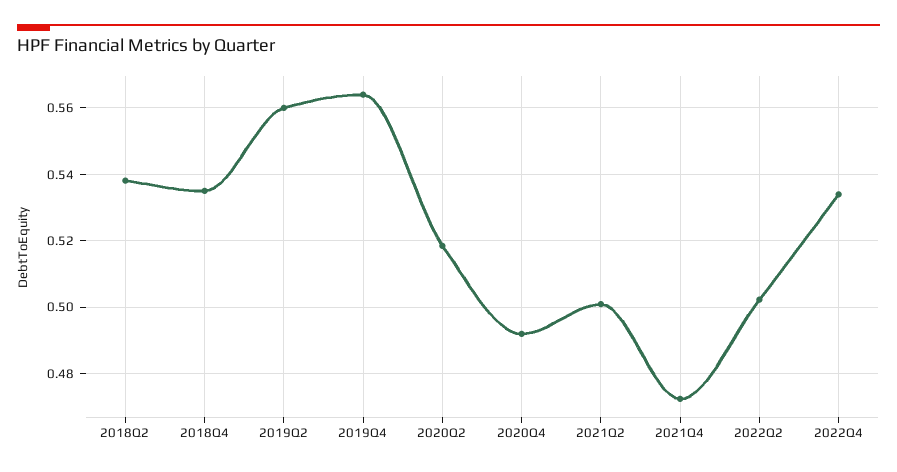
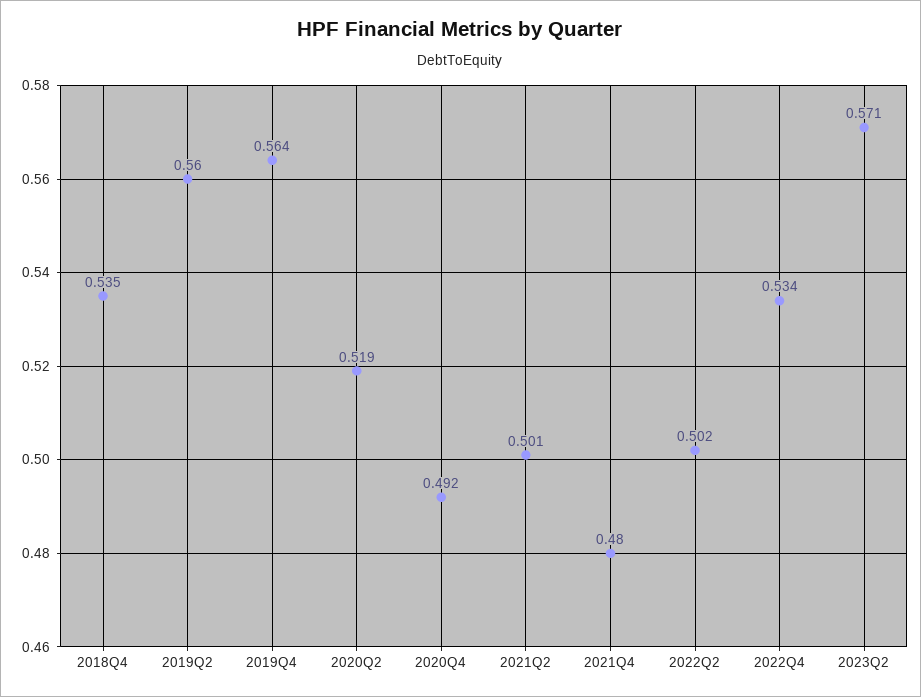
2018Q2: 0.538 -> none
2021Q4: 0.472 -> 0.48
2023Q2: none -> 0.571

